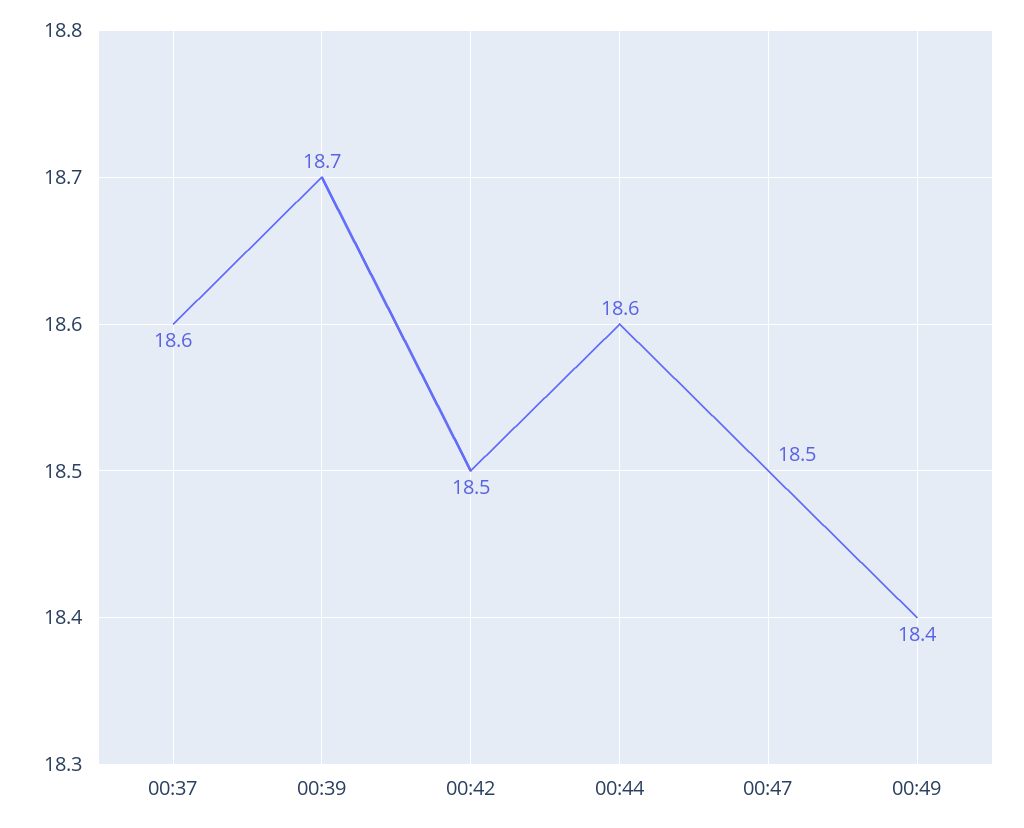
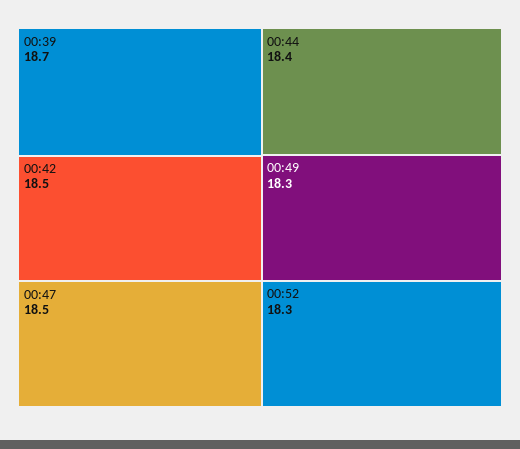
00:37: 18.6 -> none
00:44: 18.6 -> 18.4
00:49: 18.4 -> 18.3
00:52: none -> 18.3

